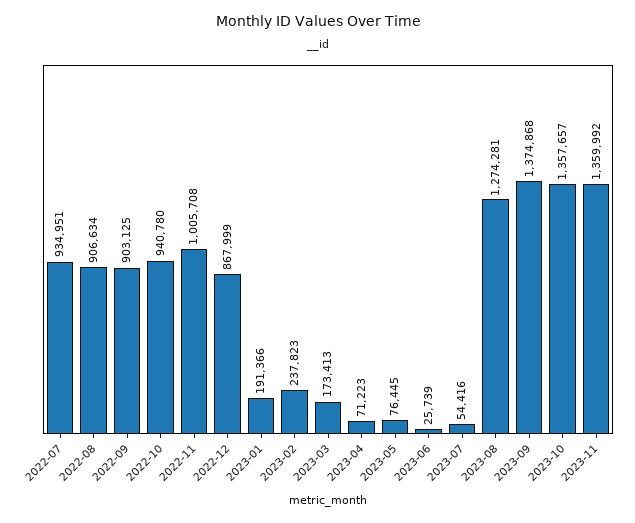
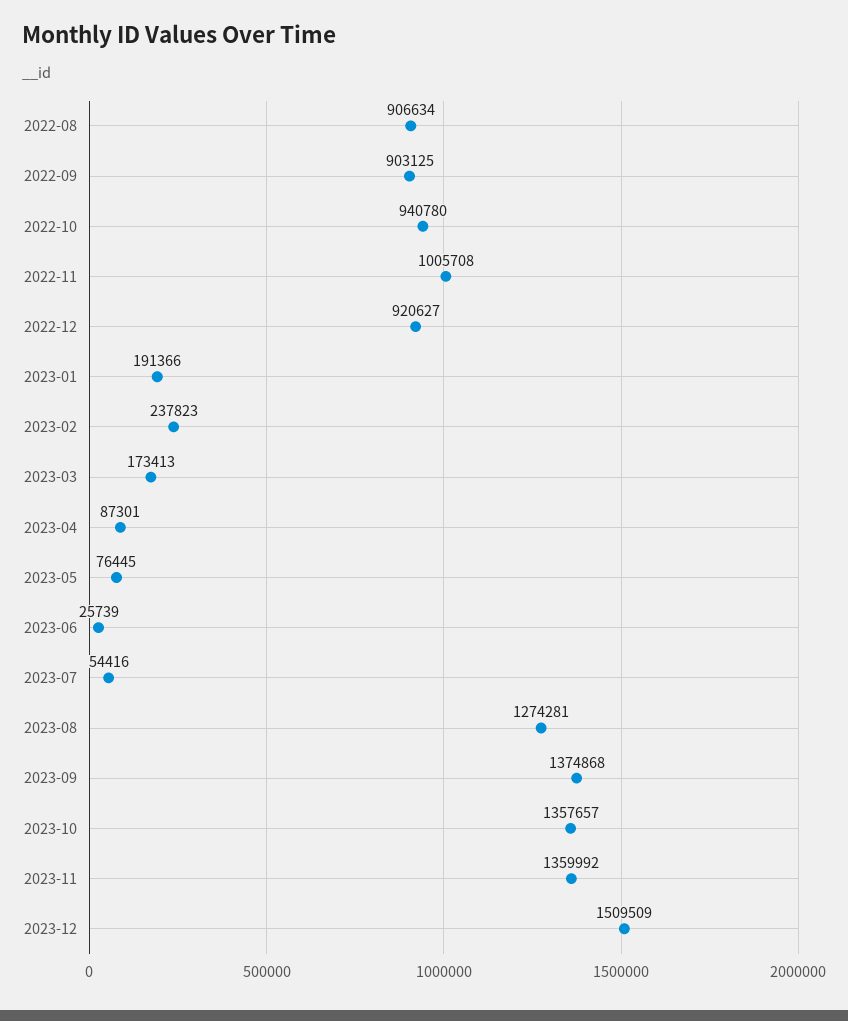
2022-07: 934951 -> none
2022-12: 867999 -> 920627
2023-04: 71223 -> 87301
2023-12: none -> 1509509

